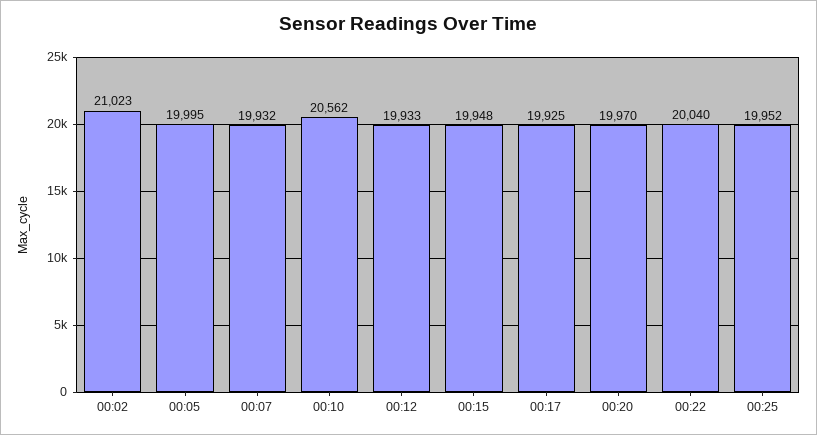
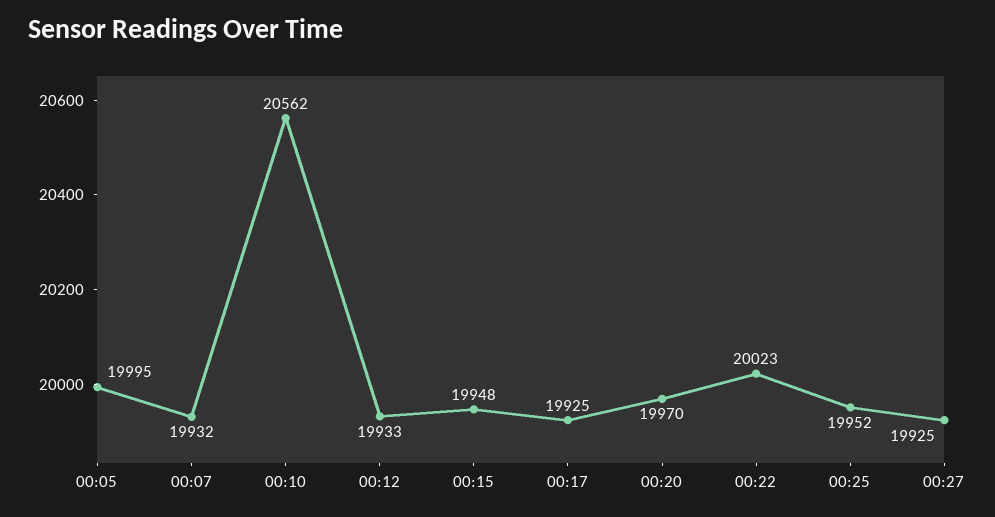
00:02: 21023 -> none
00:22: 20040 -> 20023
00:27: none -> 19925

